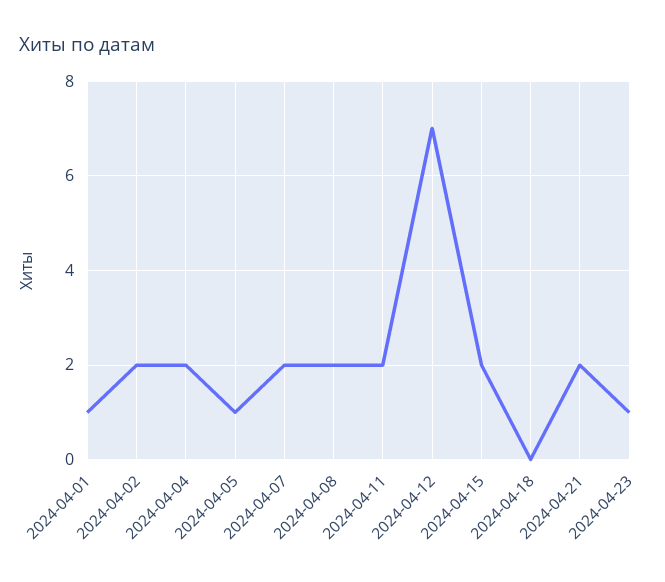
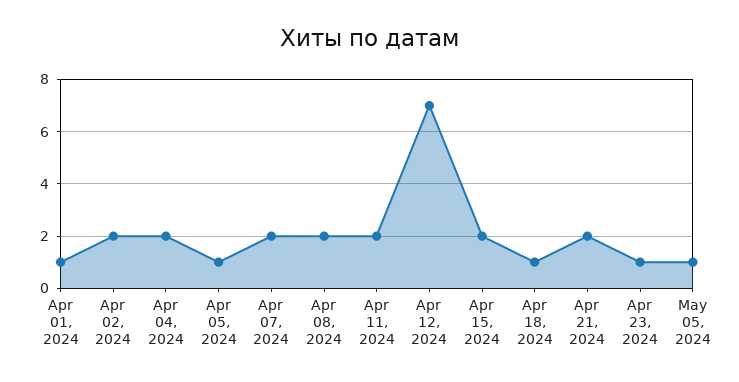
2024-04-18: 0 -> 1
May 05, 2024: none -> 1

